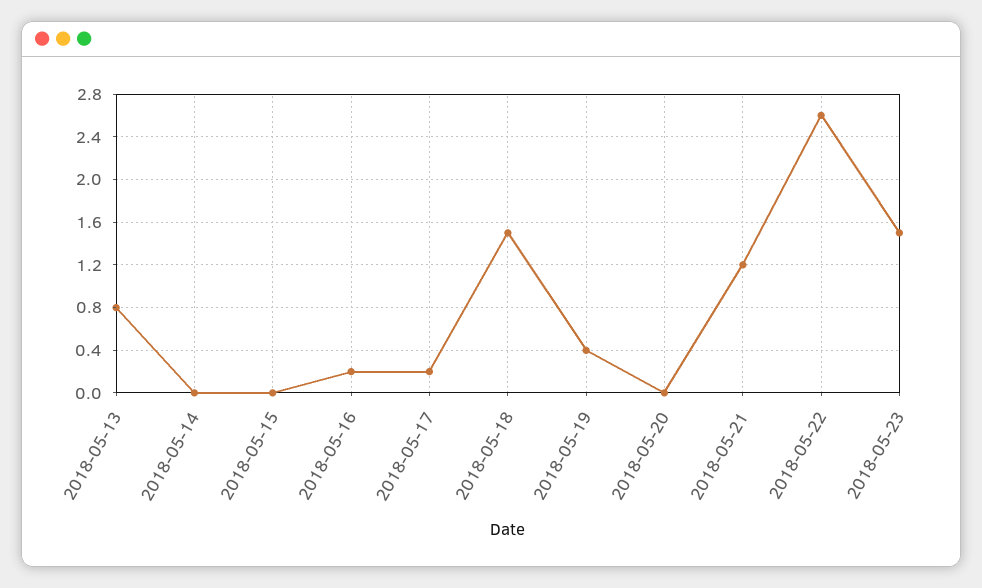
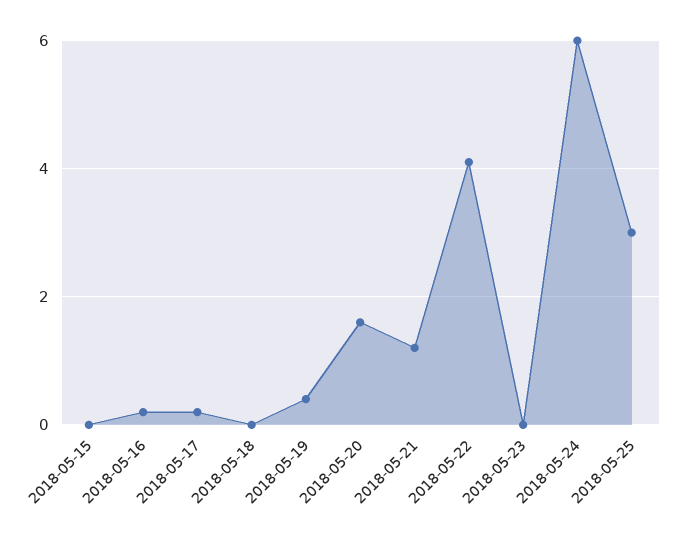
2018-05-13: 0.8 -> none
2018-05-14: 0 -> none
2018-05-18: 1.5 -> 0
2018-05-20: 0 -> 1.5
2018-05-22: 2.6 -> 4
2018-05-23: 1.5 -> 0
2018-05-24: none -> 6
2018-05-25: none -> 3

